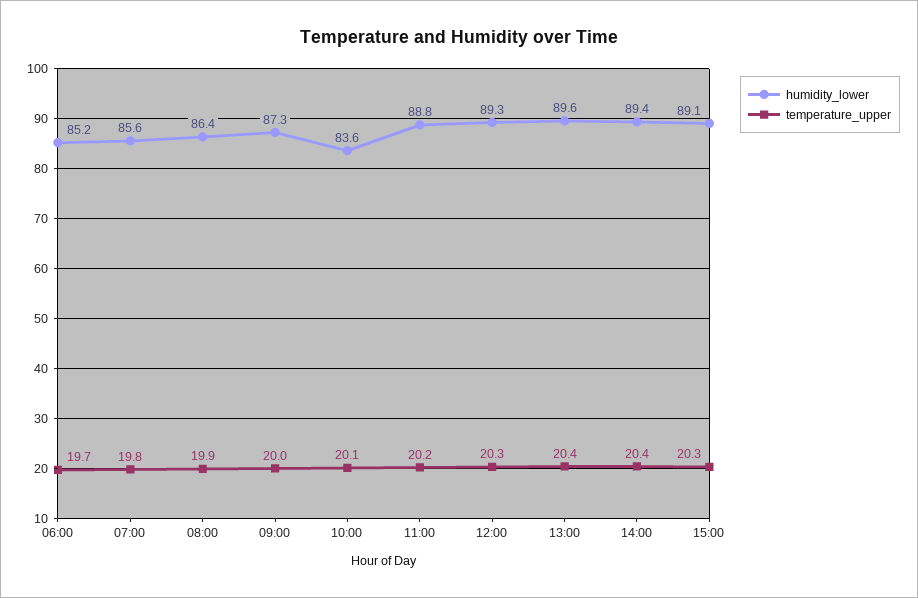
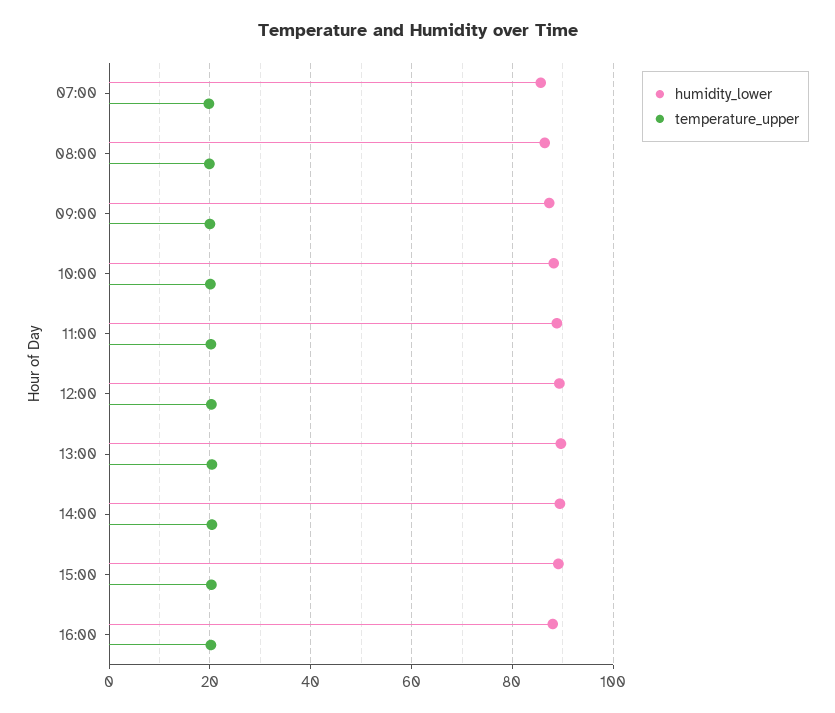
humidity_lower, 06:00: 85.2 -> none
temperature_upper, 06:00: 19.7 -> none
humidity_lower, 10:00: 83.6 -> 88
humidity_lower, 16:00: none -> 88
temperature_upper, 16:00: none -> 20

